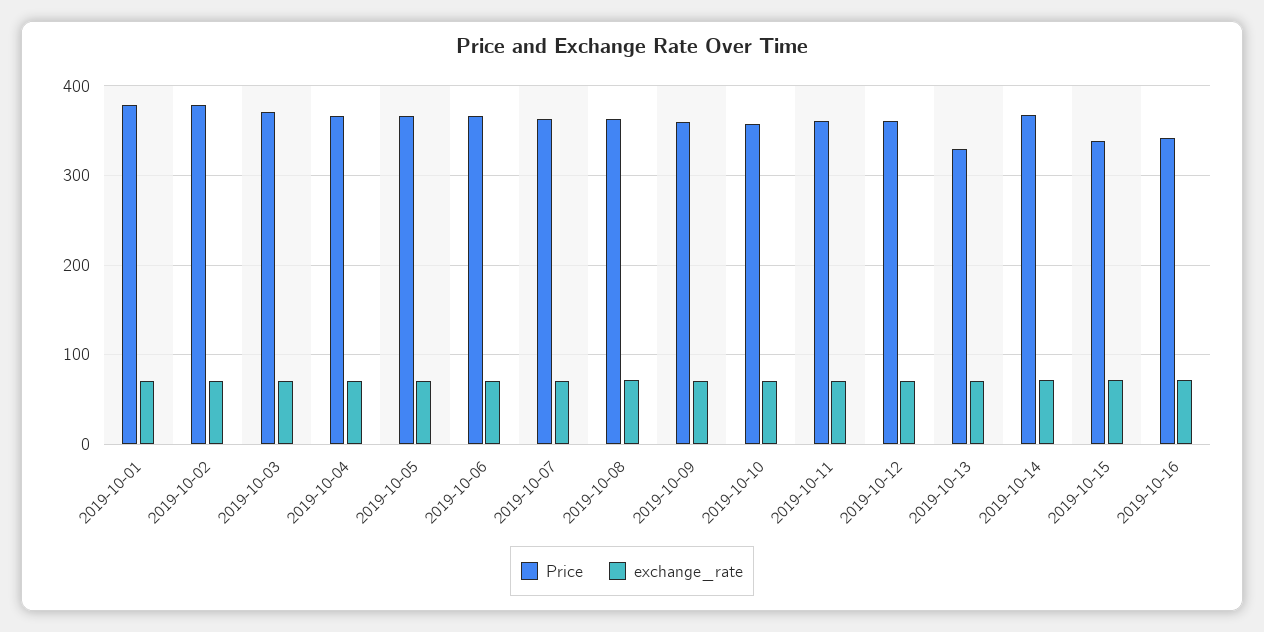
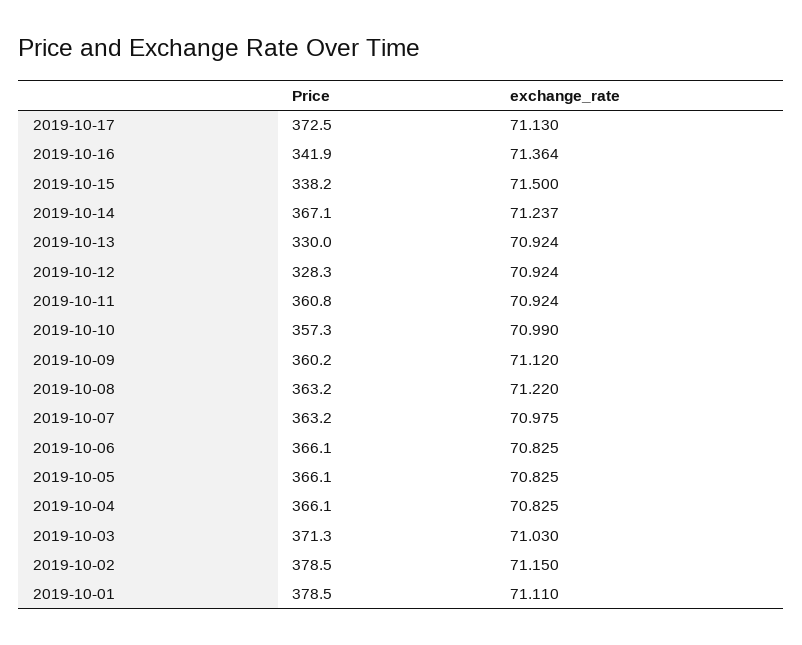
Price, 2019-10-12: 360 -> 328.3
Price, 2019-10-17: none -> 372.5
exchange_rate, 2019-10-17: none -> 71.13

